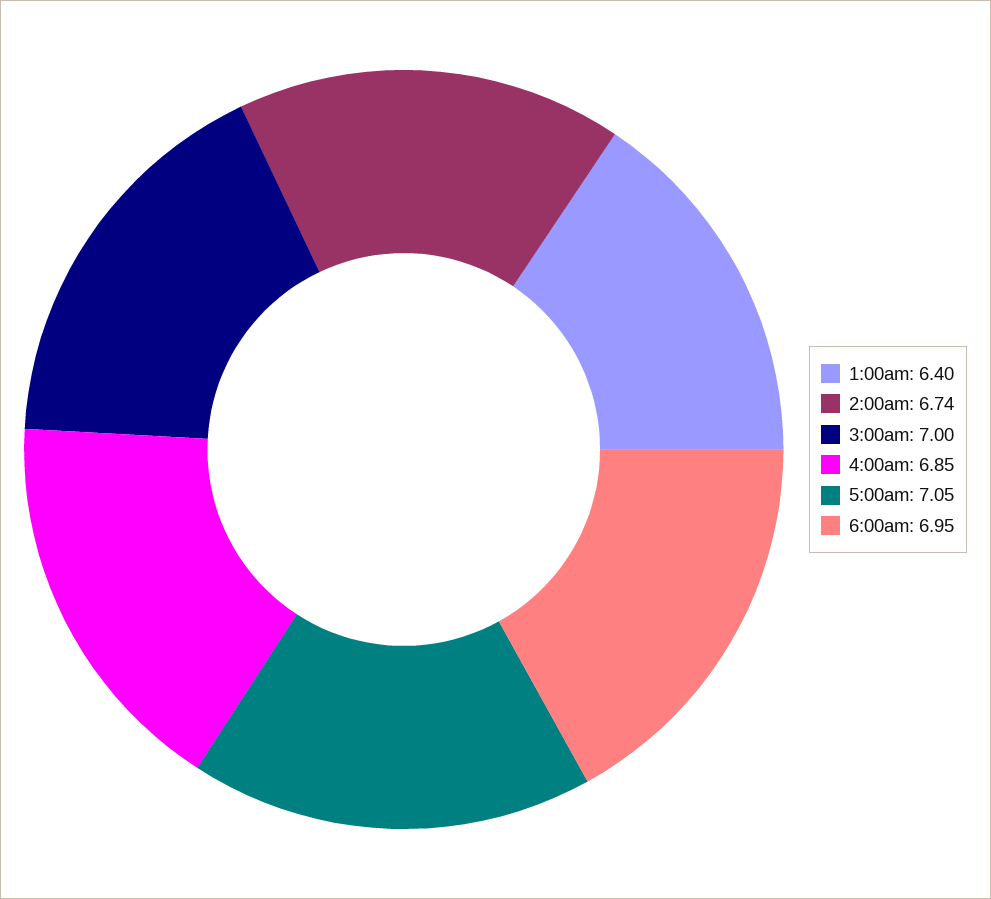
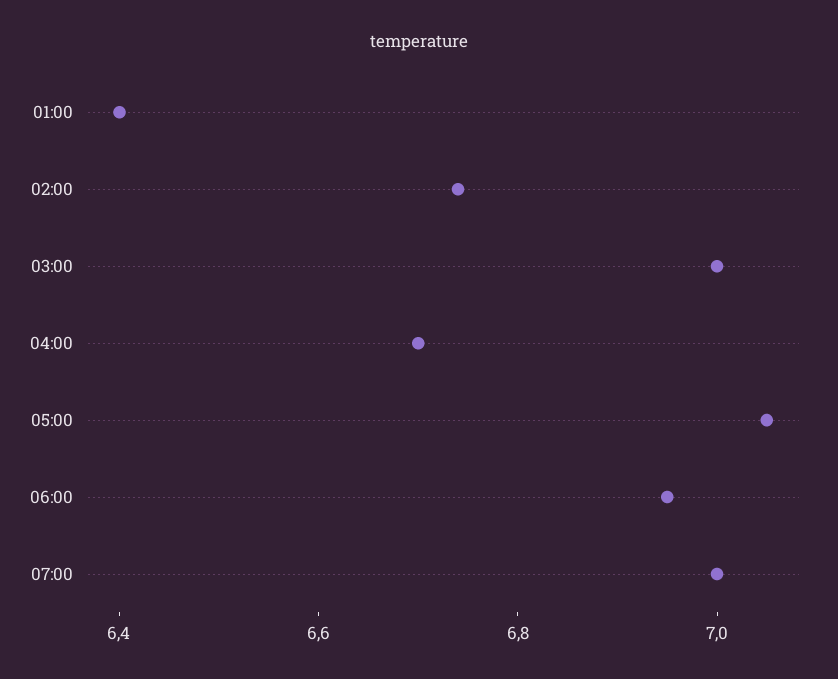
4:00am: 6.85 -> 6.7
07:00: none -> 7

